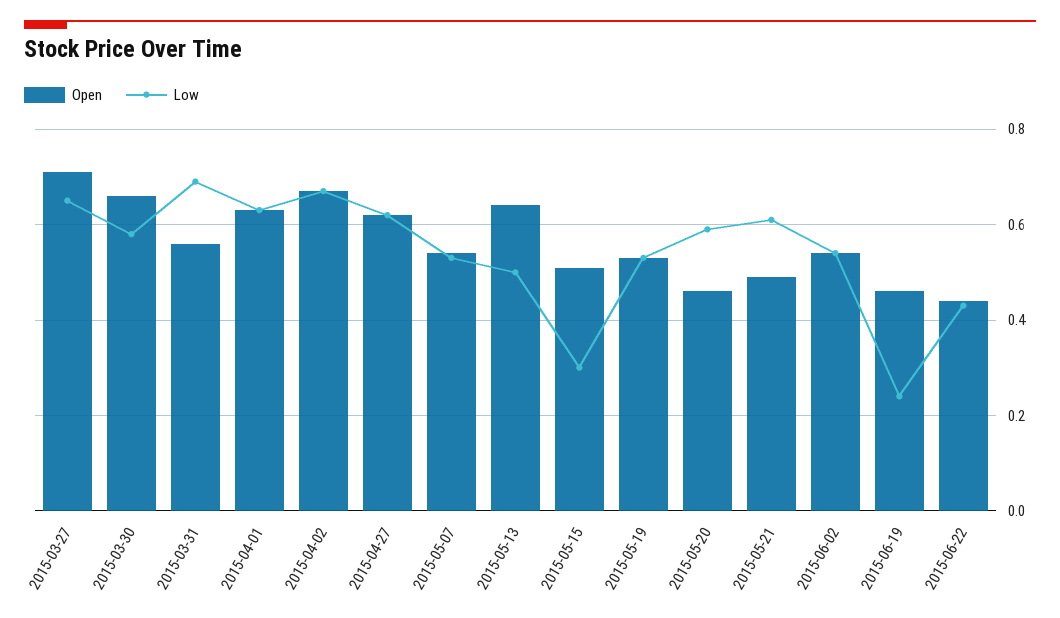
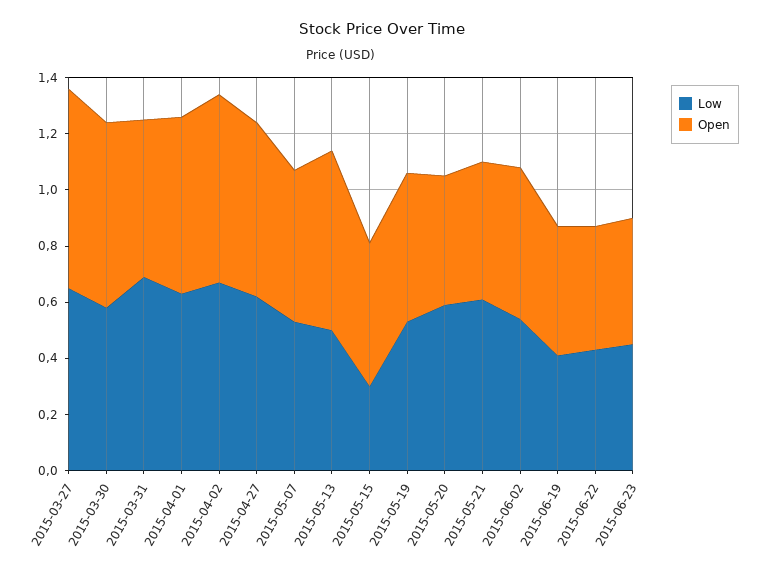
Low, 2015-06-19: 0.25 -> 0.4
Low, 2015-06-23: none -> 0.45
Open, 2015-06-23: none -> 0.45

